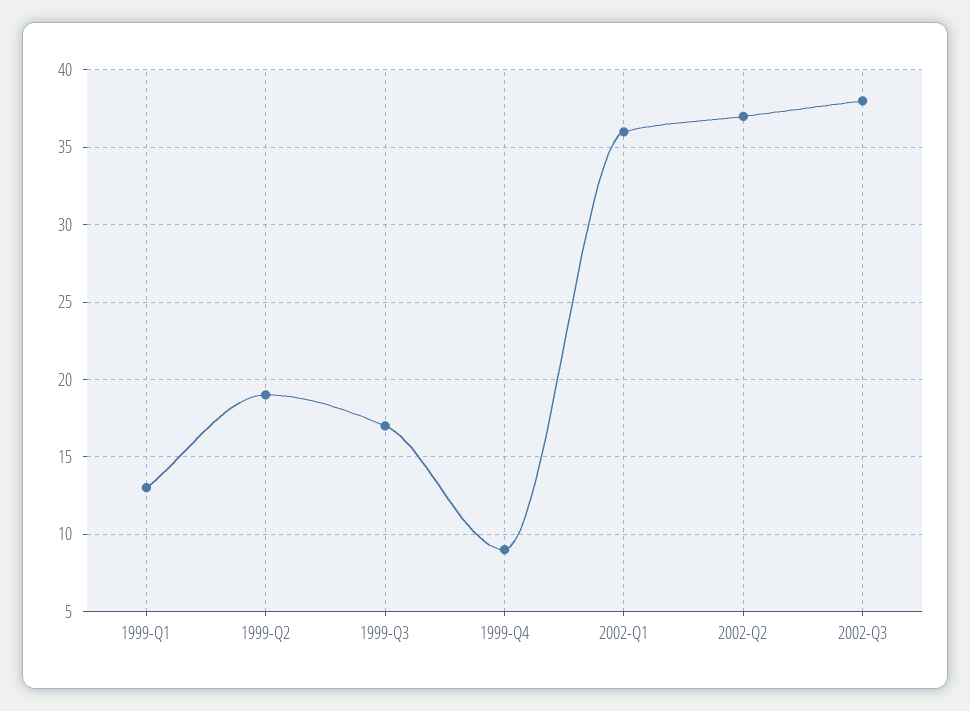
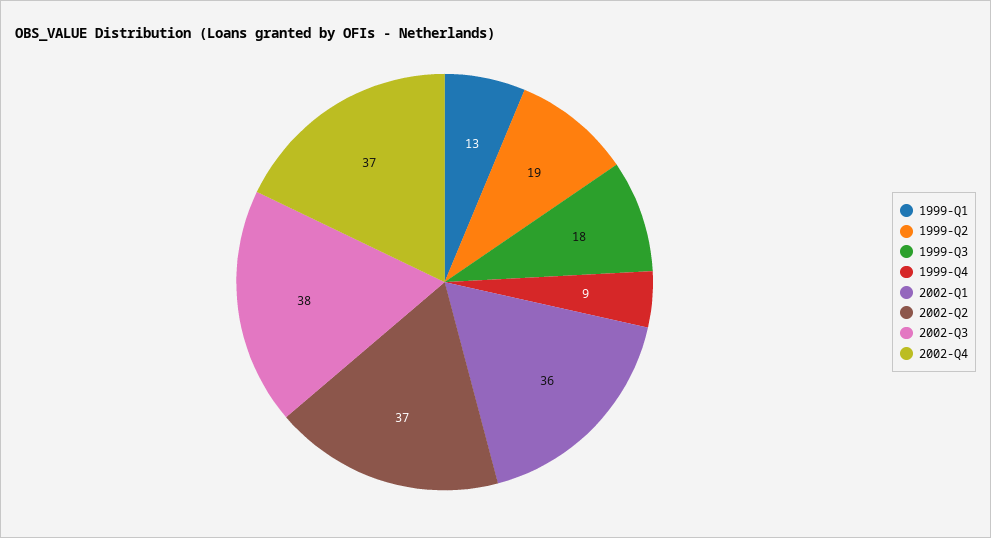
1999-Q3: 17 -> 18
2002-Q4: none -> 37

